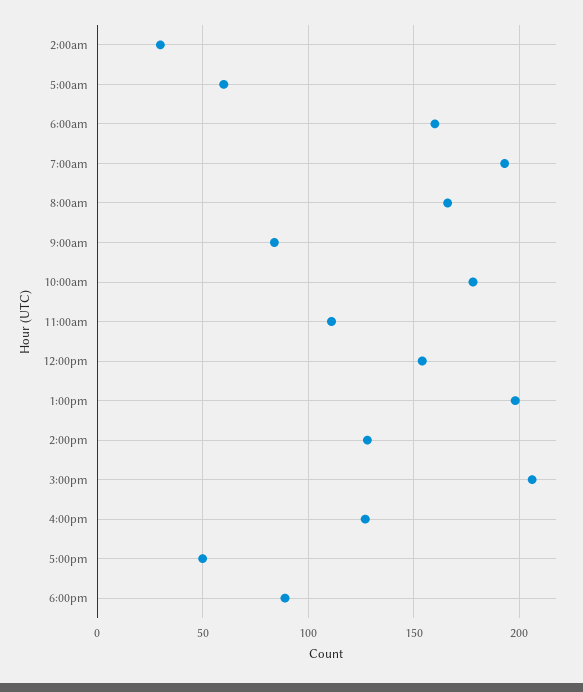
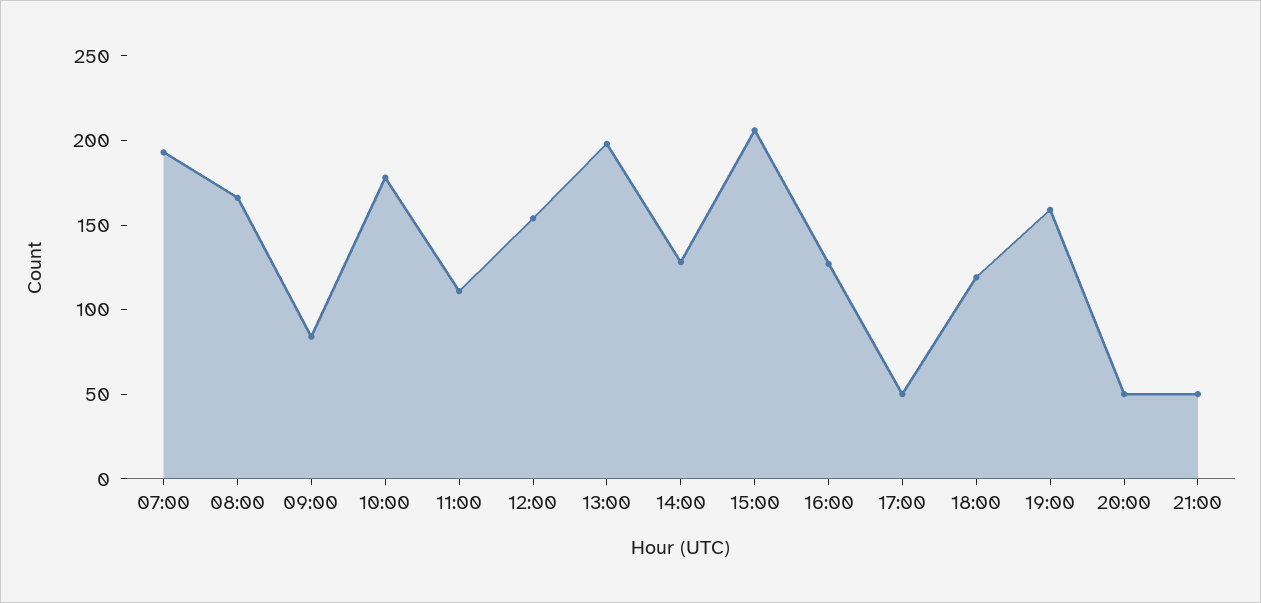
2:00am: 30 -> none
5:00am: 60 -> none
6:00am: 160 -> none
6:00pm: 90 -> 120
19:00: none -> 160
20:00: none -> 50
21:00: none -> 50

